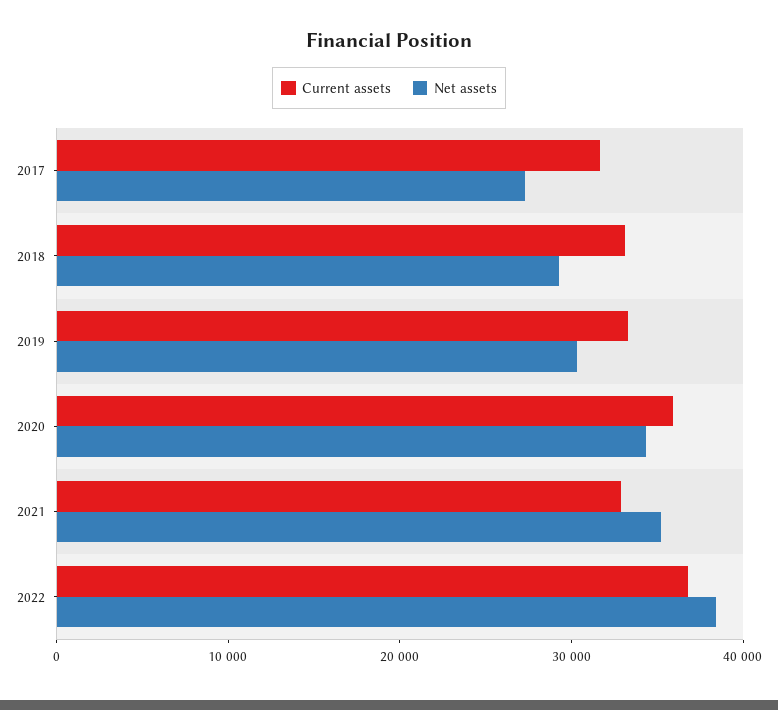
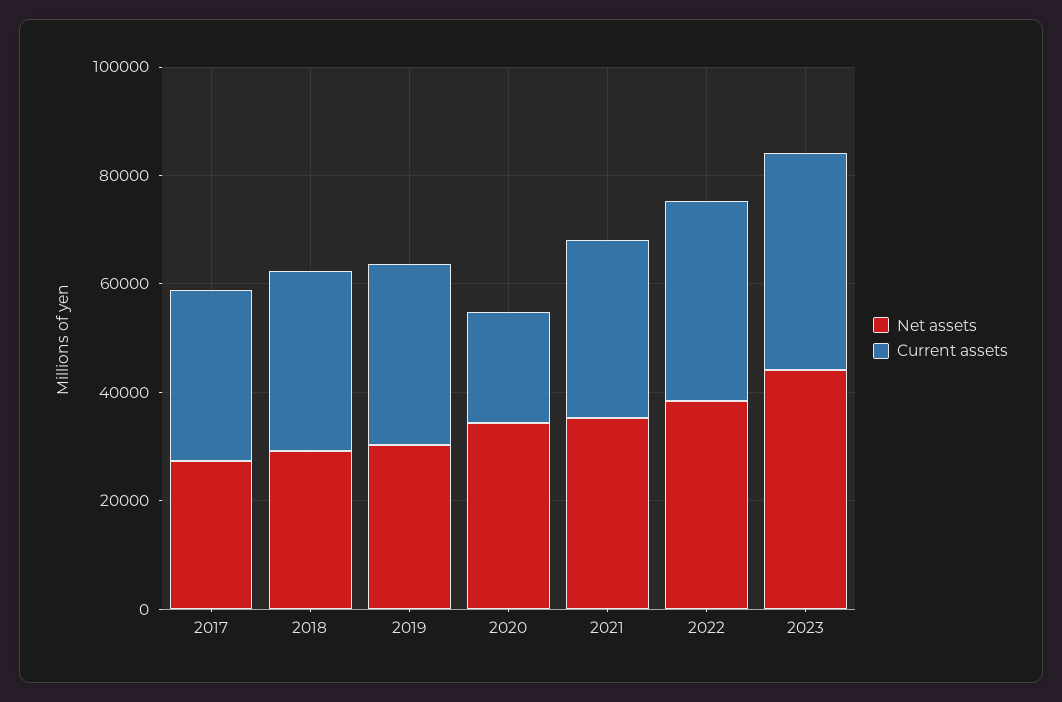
Current assets, 2020: 36000 -> 20000
Net assets, 2023: none -> 45000
Current assets, 2023: none -> 40000

